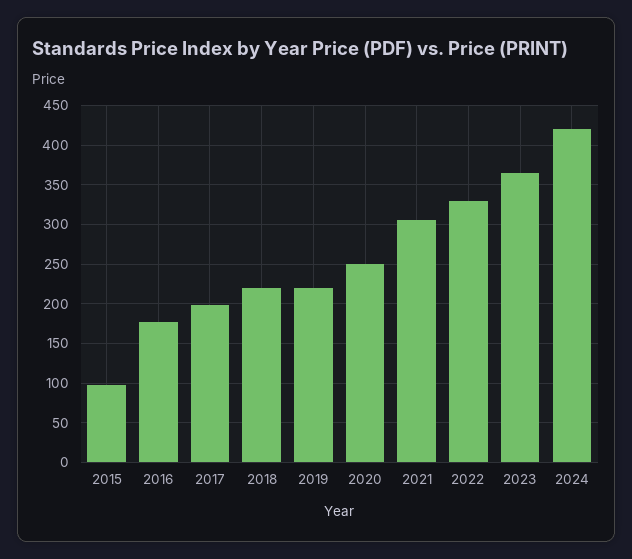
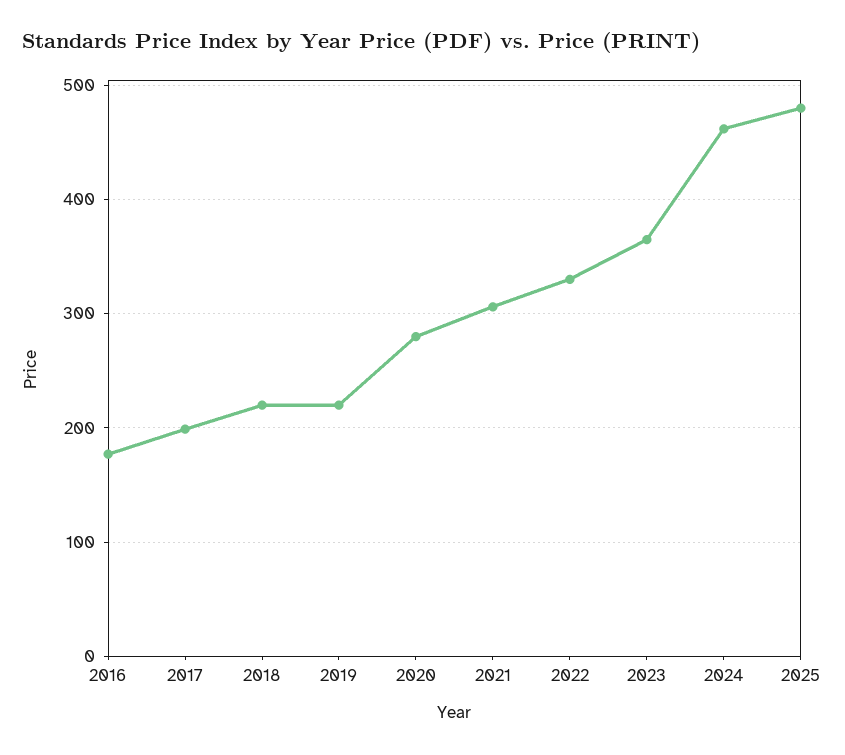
2015: 100 -> none
2020: 250 -> 280
2024: 420 -> 460
2025: none -> 480

